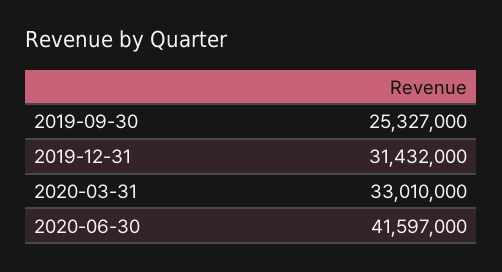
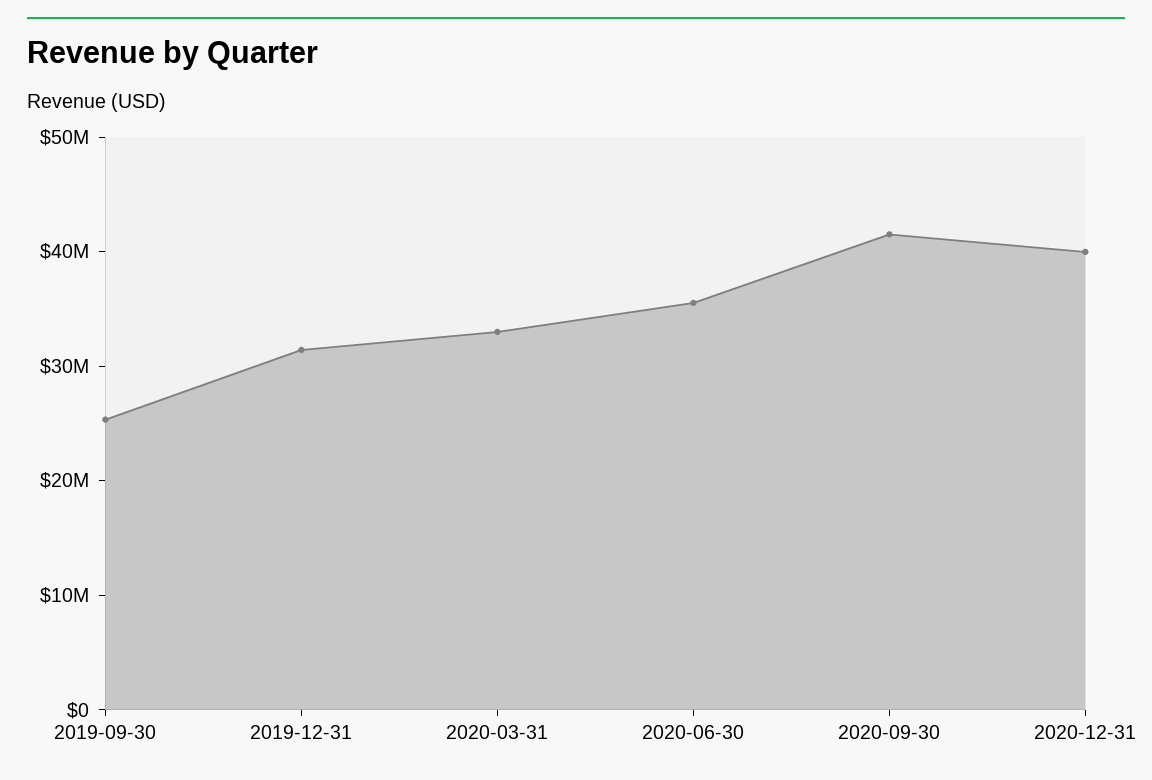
2020-06-30: 41597000 -> 36000000
2020-09-30: none -> 42000000
2020-12-31: none -> 40000000

